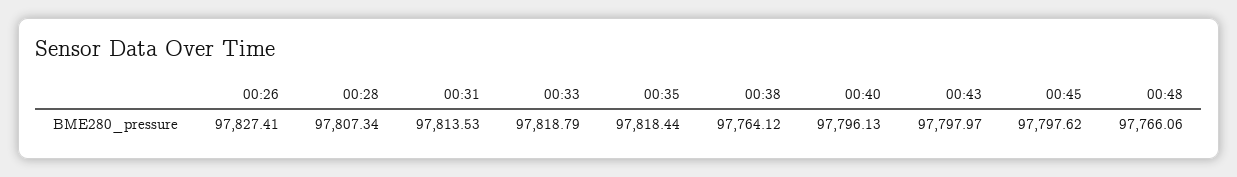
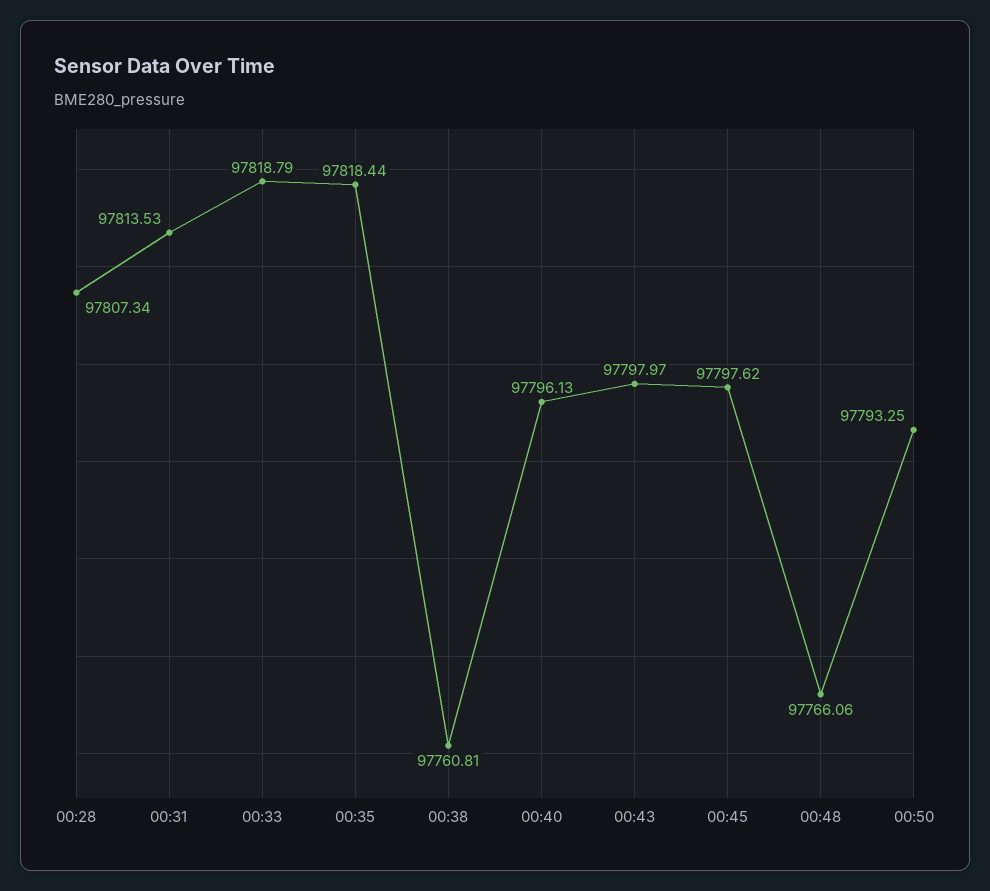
00:26: 97827.41 -> none
00:38: 97764.12 -> 97760.81
00:50: none -> 97793.25

